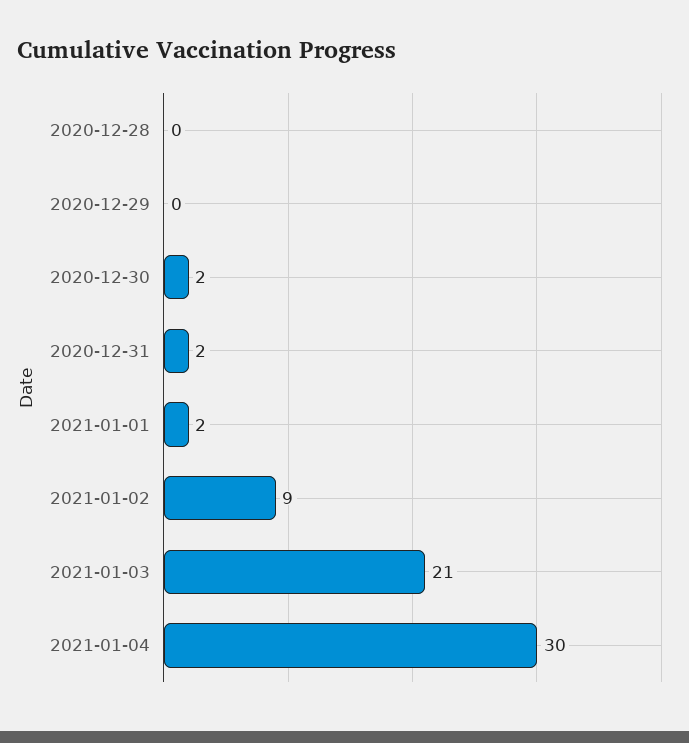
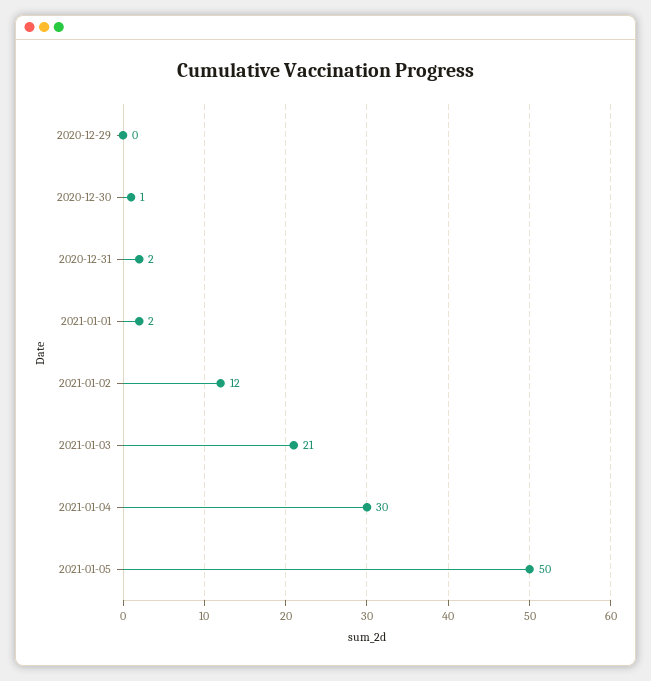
2020-12-28: 0 -> none
2020-12-30: 2 -> 1
2021-01-02: 9 -> 12
2021-01-05: none -> 50

